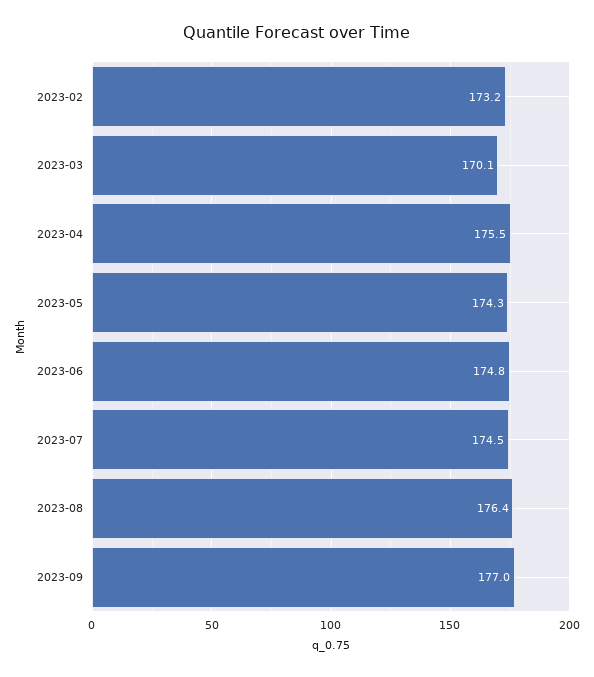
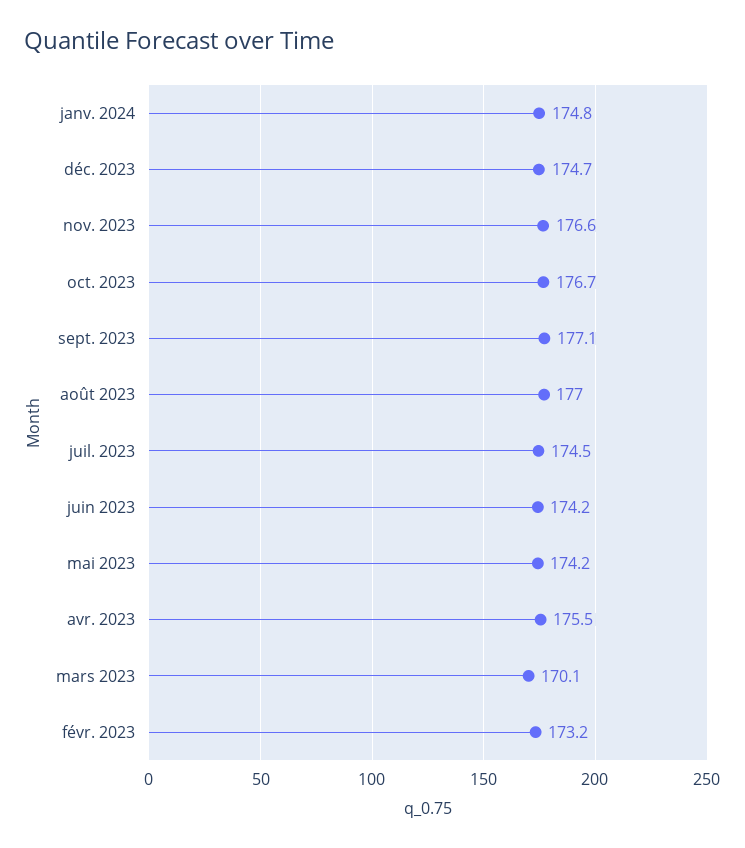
2023-05: 174.3 -> 174.2
2023-06: 174.8 -> 174.2
2023-08: 176.4 -> 177
2023-09: 177 -> 177.1
janv. 2024: none -> 174.8
déc. 2023: none -> 174.7
nov. 2023: none -> 176.6
oct. 2023: none -> 176.7

